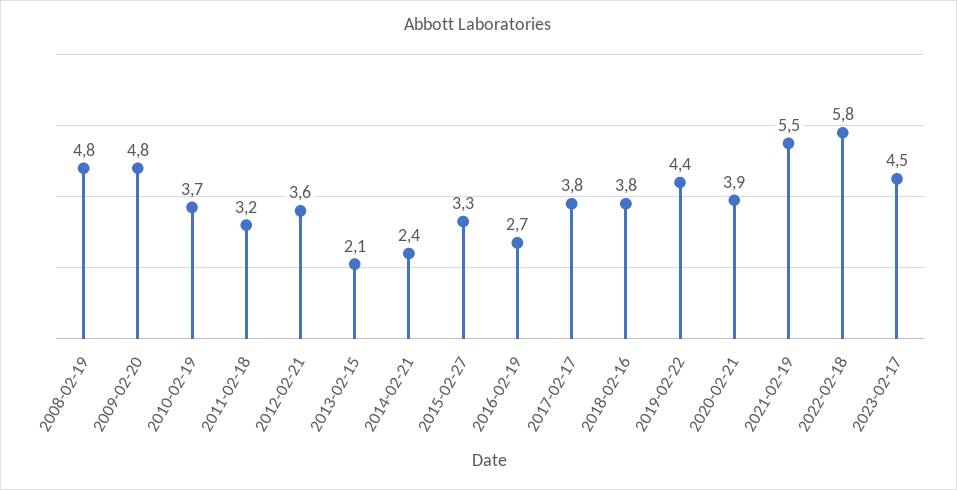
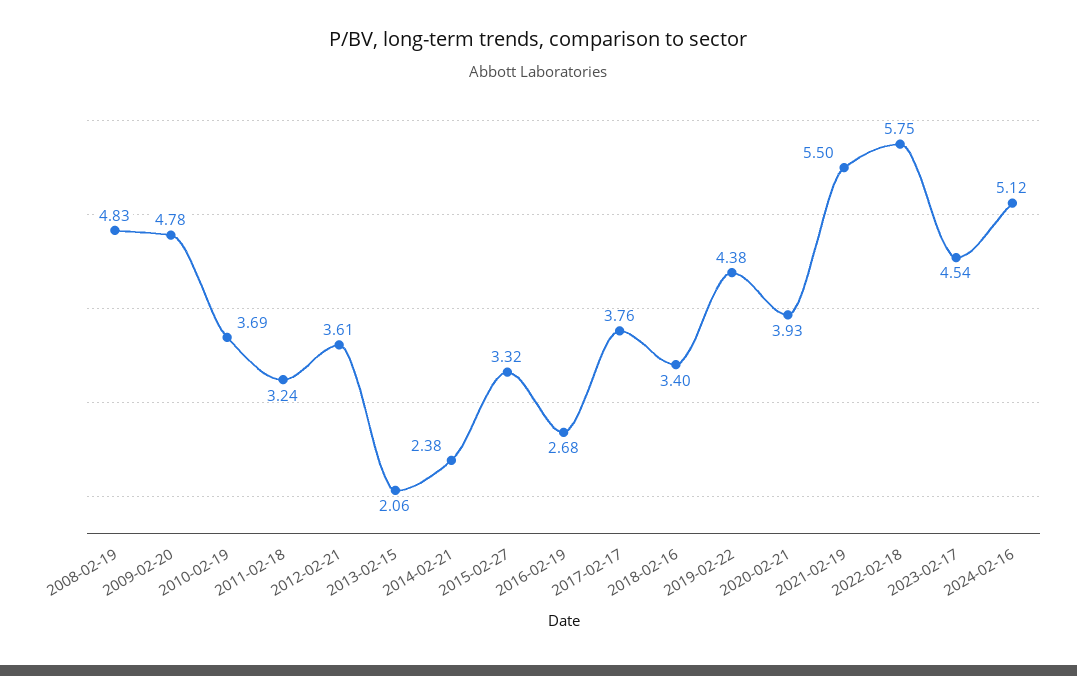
2018-02-16: 3.8 -> 3.4
2024-02-16: none -> 5.12

